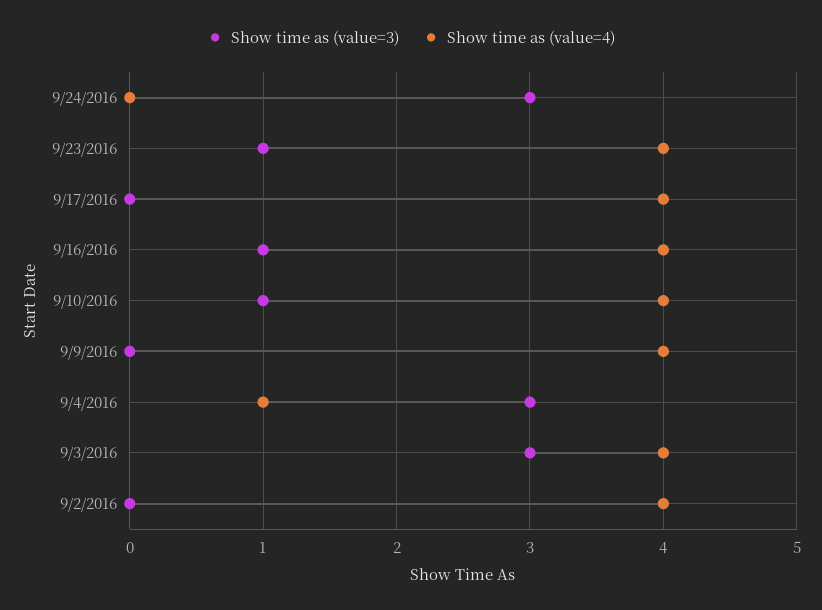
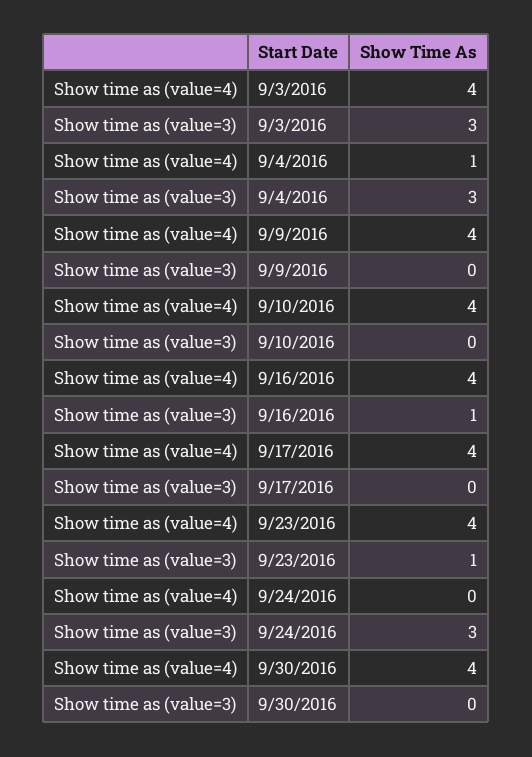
Show time as (value=3), 9/10/2016: 1 -> 0
Show time as (value=3), 9/2/2016: 0 -> none
Show time as (value=4), 9/2/2016: 4 -> none
Show time as (value=4), 9/30/2016: none -> 4
Show time as (value=3), 9/30/2016: none -> 0

